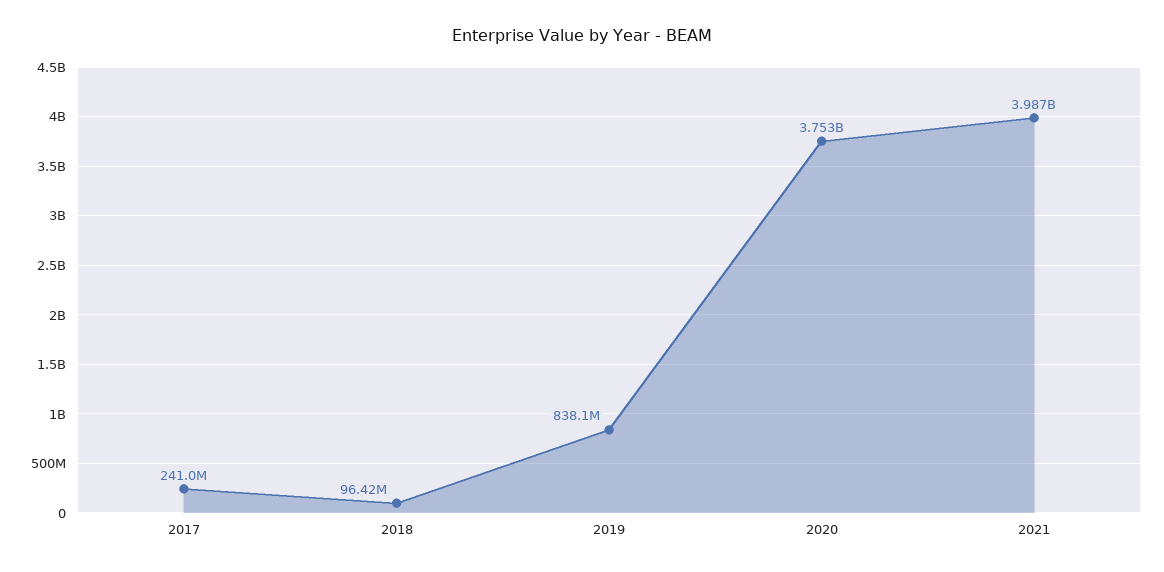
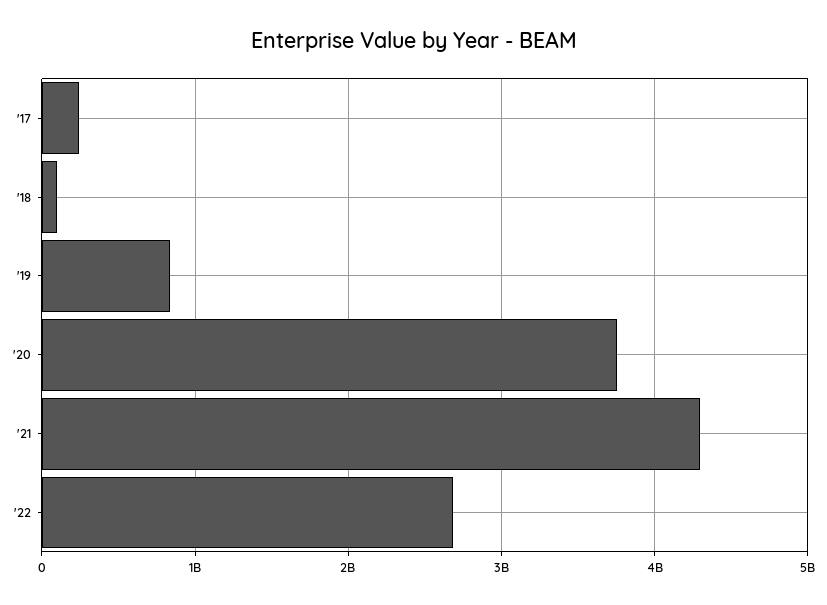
2021: 3987000000 -> 4300000000
'22: none -> 2700000000

